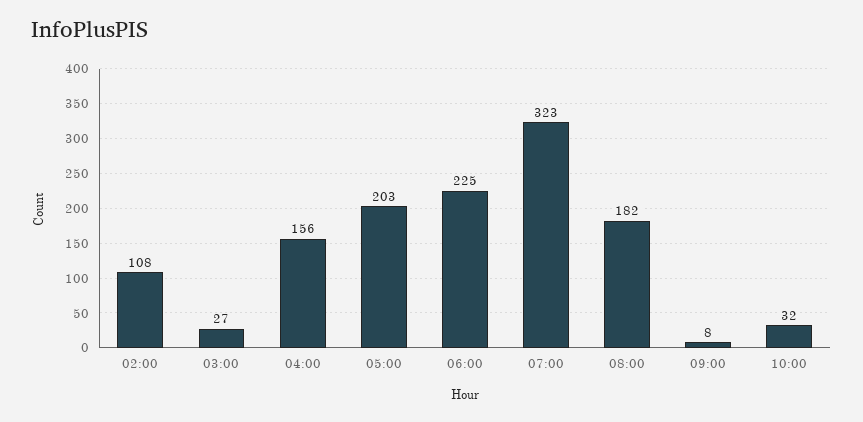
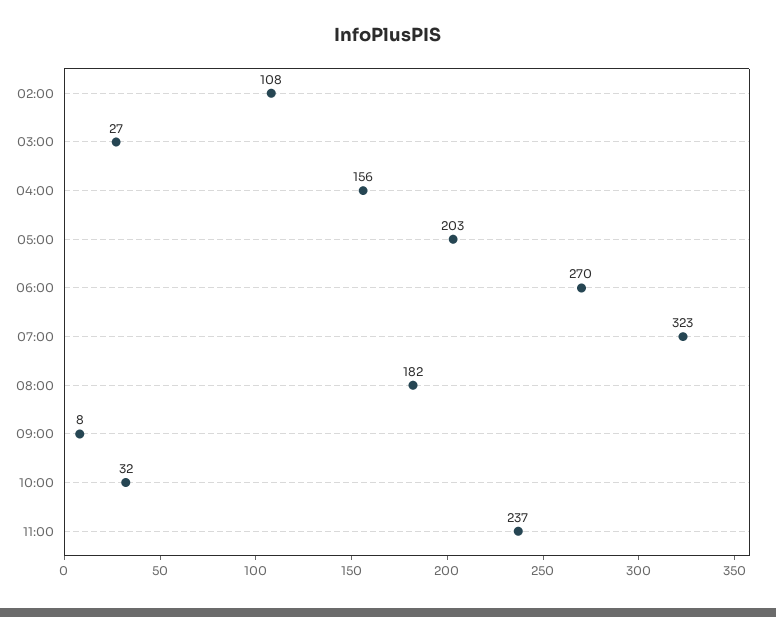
06:00: 225 -> 270
11:00: none -> 237

